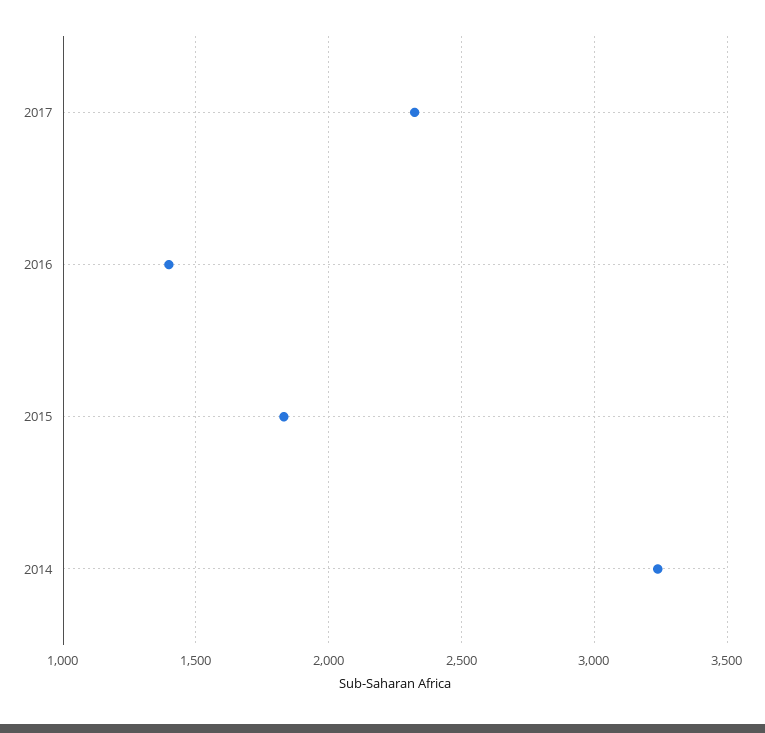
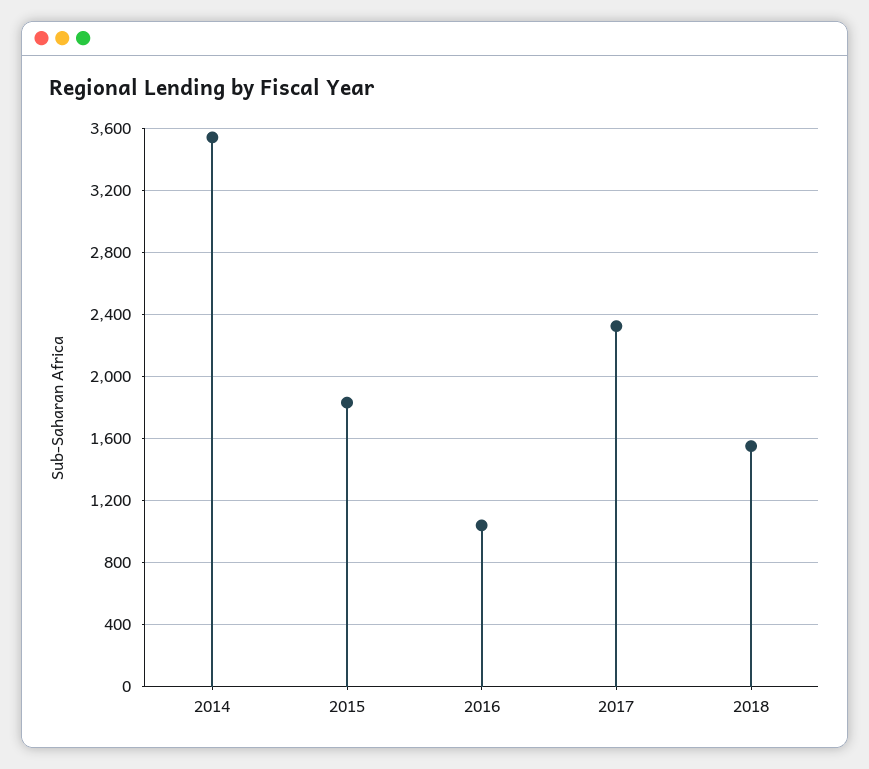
2016: 1400 -> 1050
2014: 3250 -> 3550
2018: none -> 1550

